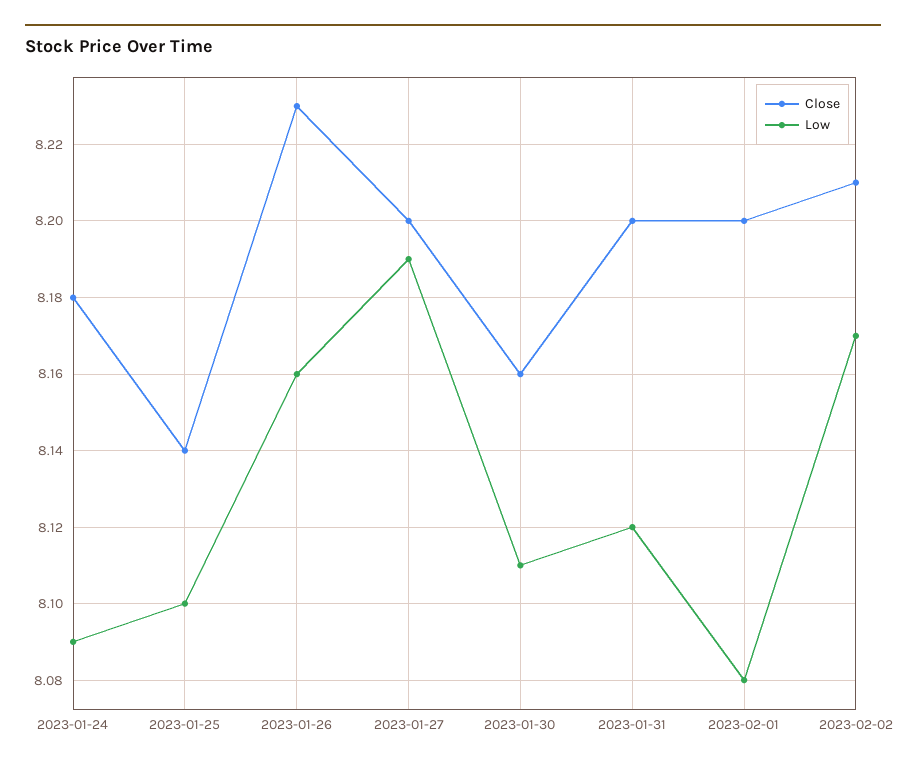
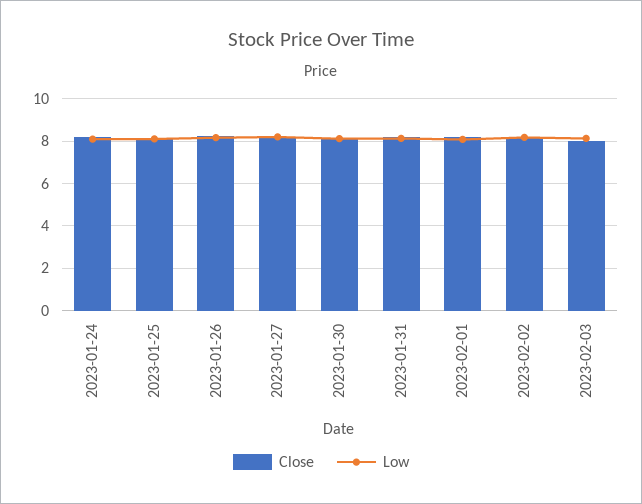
Close, 2023-02-03: none -> 8
Low, 2023-02-03: none -> 8

